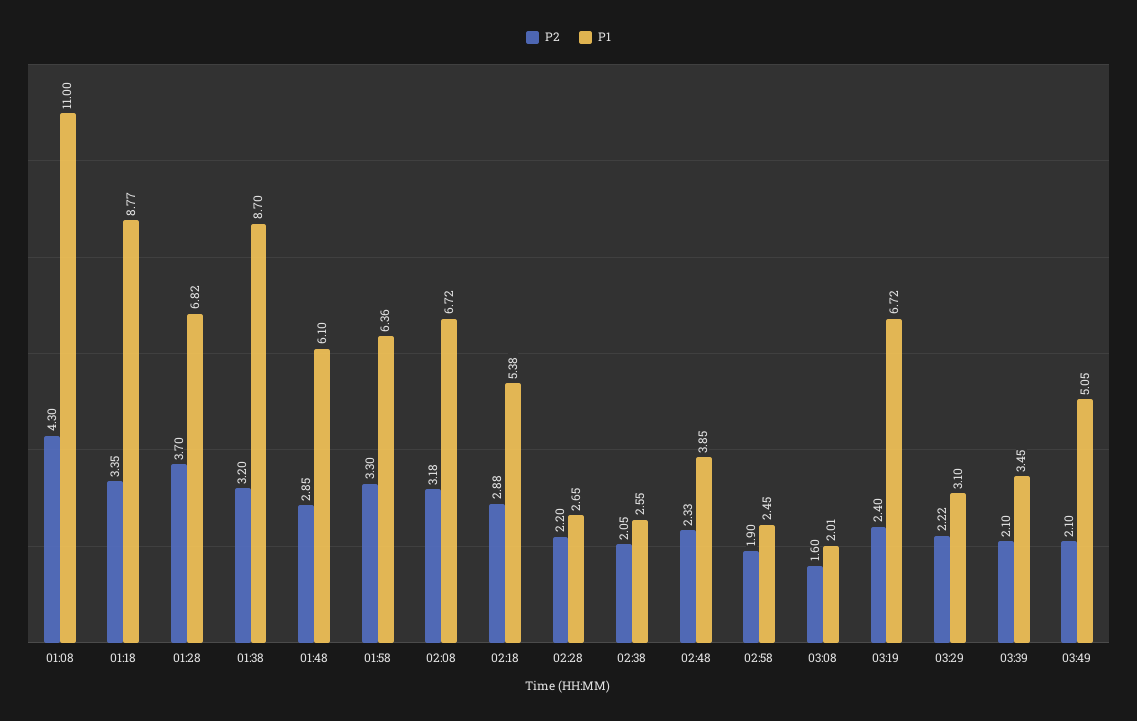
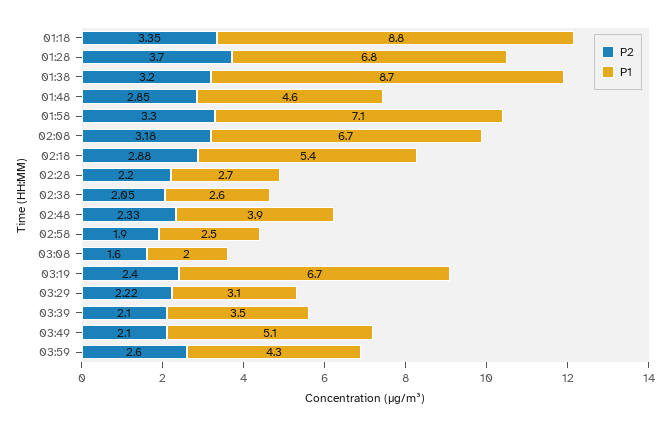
P2, 01:08: 4.3 -> none
P1, 01:08: 11 -> none
P1, 01:48: 6.1 -> 4.6
P1, 01:58: 6.36 -> 7.1
P2, 03:59: none -> 2.6
P1, 03:59: none -> 4.3

